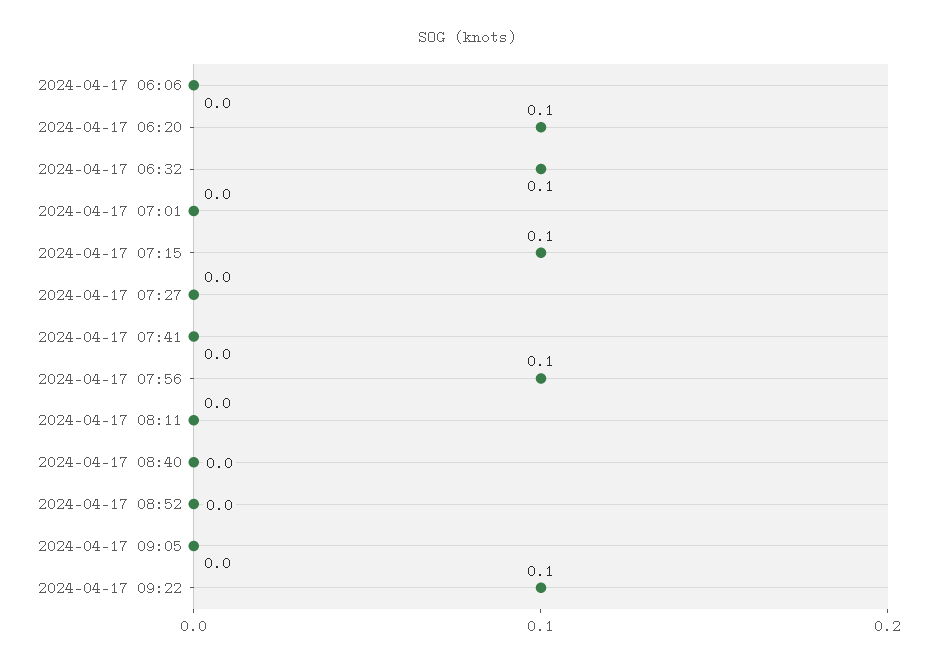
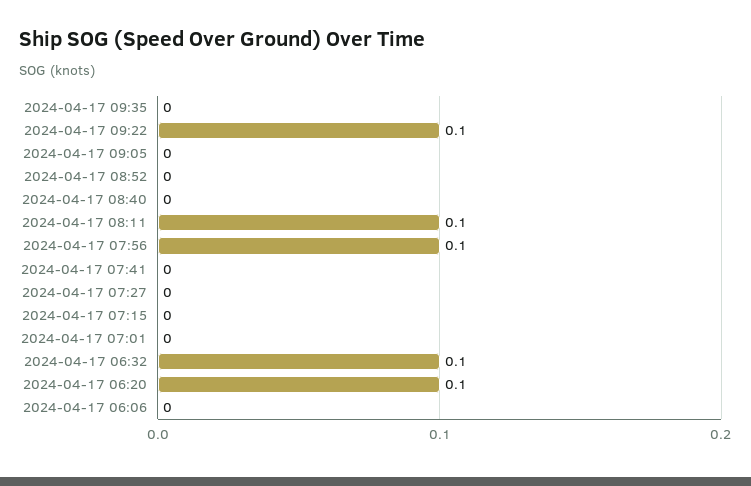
2024-04-17 07:15: 0.1 -> 0
2024-04-17 08:11: 0 -> 0.1
2024-04-17 09:35: none -> 0

